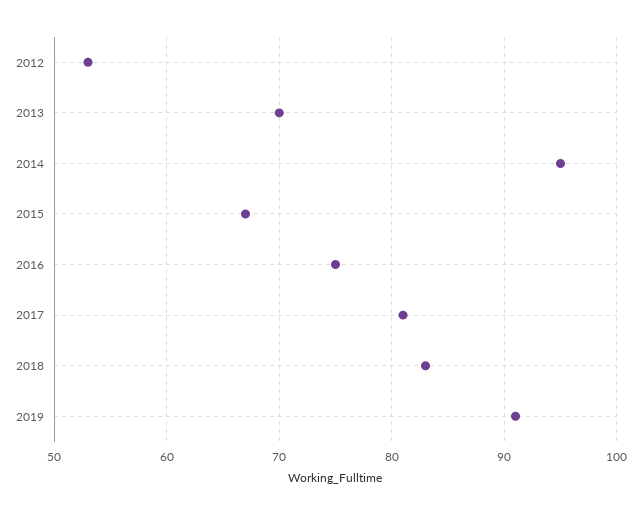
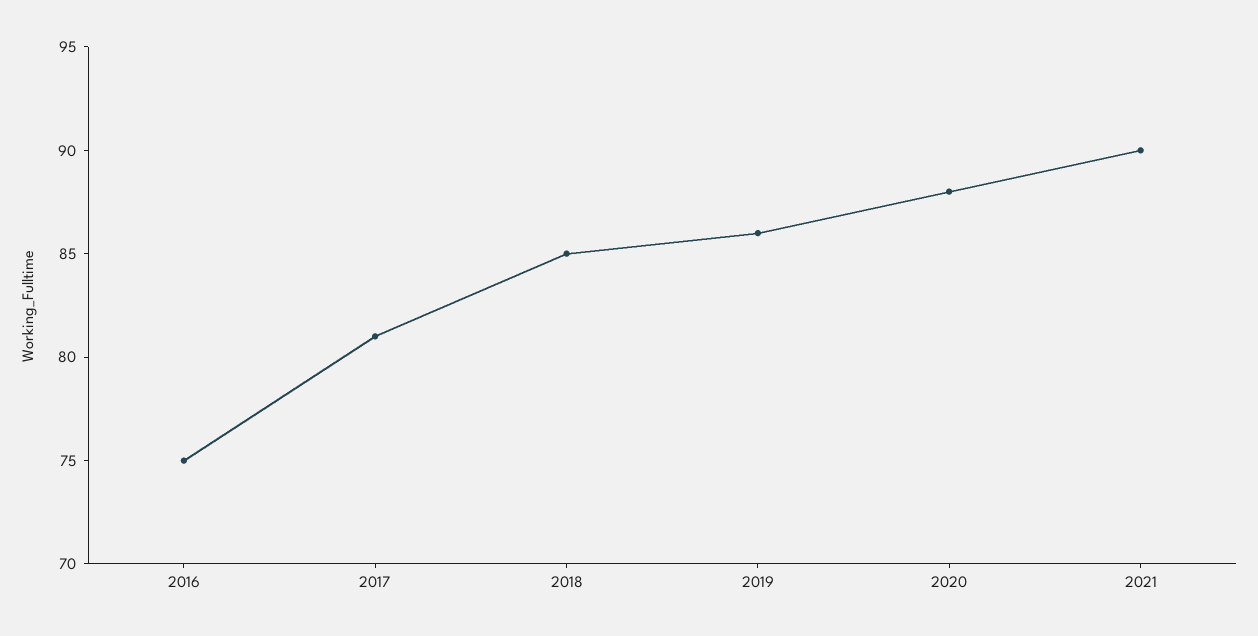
2012: 53 -> none
2013: 70 -> none
2014: 95 -> none
2015: 67 -> none
2018: 83 -> 85
2019: 91 -> 86
2020: none -> 88
2021: none -> 90

